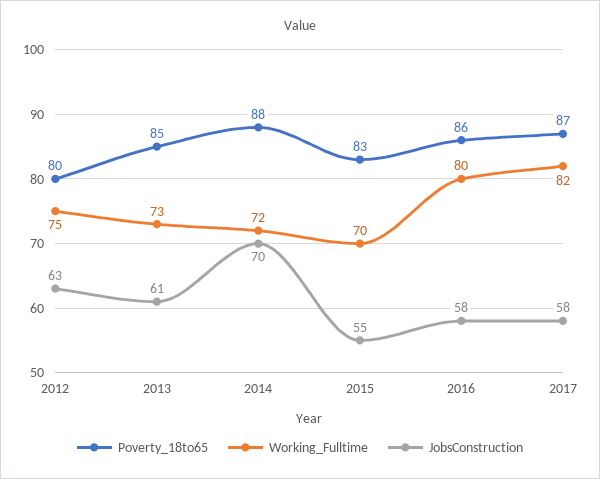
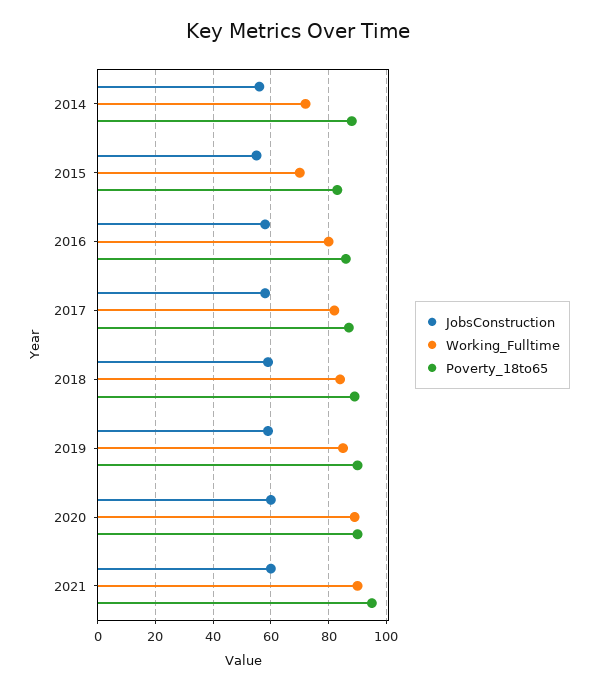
Poverty_18to65, 2012: 80 -> none
Working_Fulltime, 2012: 75 -> none
JobsConstruction, 2012: 63 -> none
Poverty_18to65, 2013: 85 -> none
Working_Fulltime, 2013: 73 -> none
JobsConstruction, 2013: 61 -> none
JobsConstruction, 2014: 70 -> 55
JobsConstruction, 2018: none -> 60
Working_Fulltime, 2018: none -> 85
Poverty_18to65, 2018: none -> 90
JobsConstruction, 2019: none -> 60
Working_Fulltime, 2019: none -> 85
Poverty_18to65, 2019: none -> 90
JobsConstruction, 2020: none -> 60
Working_Fulltime, 2020: none -> 90
Poverty_18to65, 2020: none -> 90
JobsConstruction, 2021: none -> 60
Working_Fulltime, 2021: none -> 90
Poverty_18to65, 2021: none -> 95

